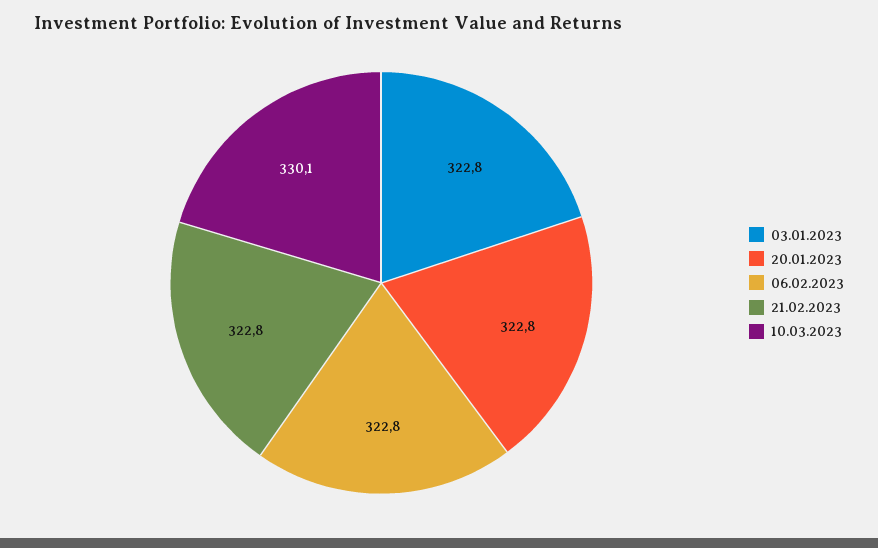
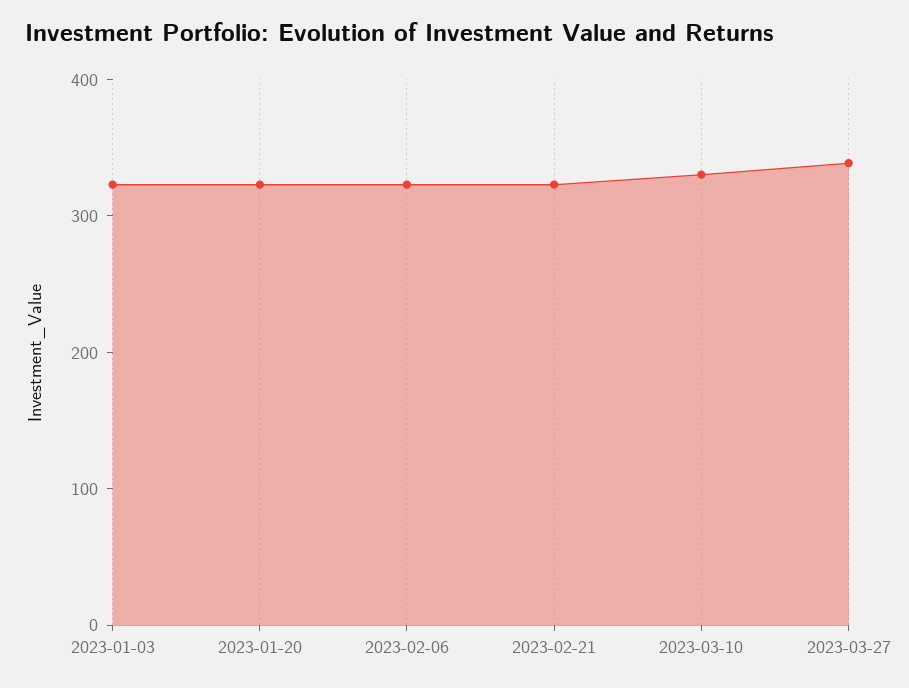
2023-03-27: none -> 340

